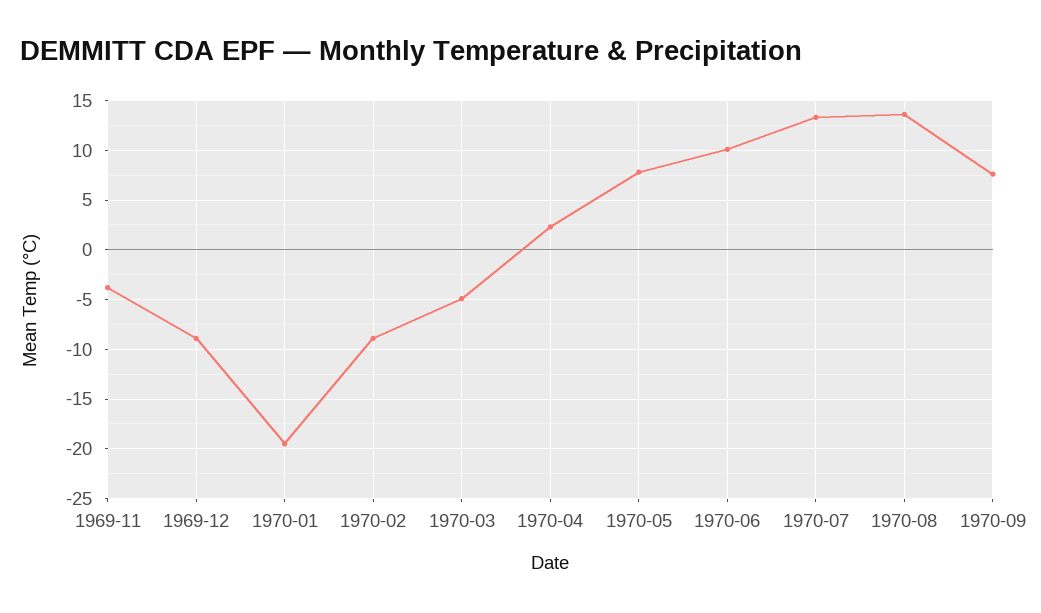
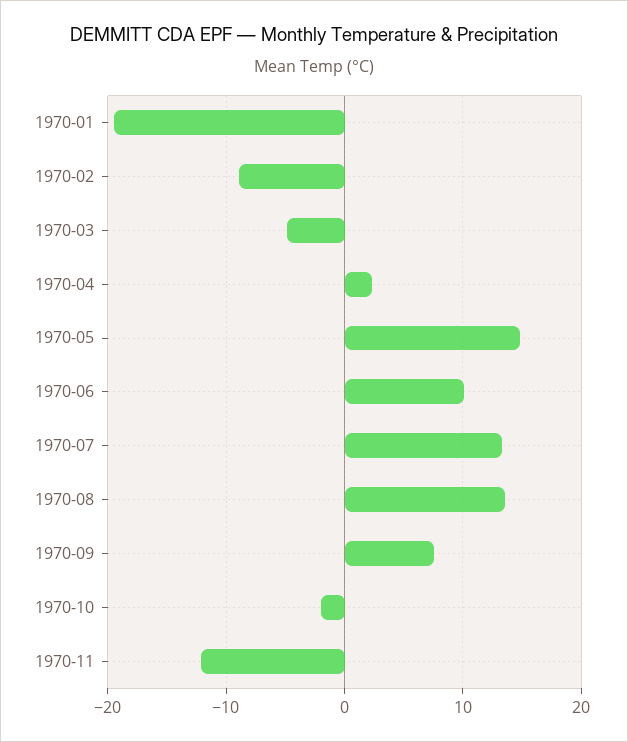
1969-11: -4 -> none
1969-12: -9 -> none
1970-05: 8 -> 15
1970-10: none -> -2
1970-11: none -> -12

